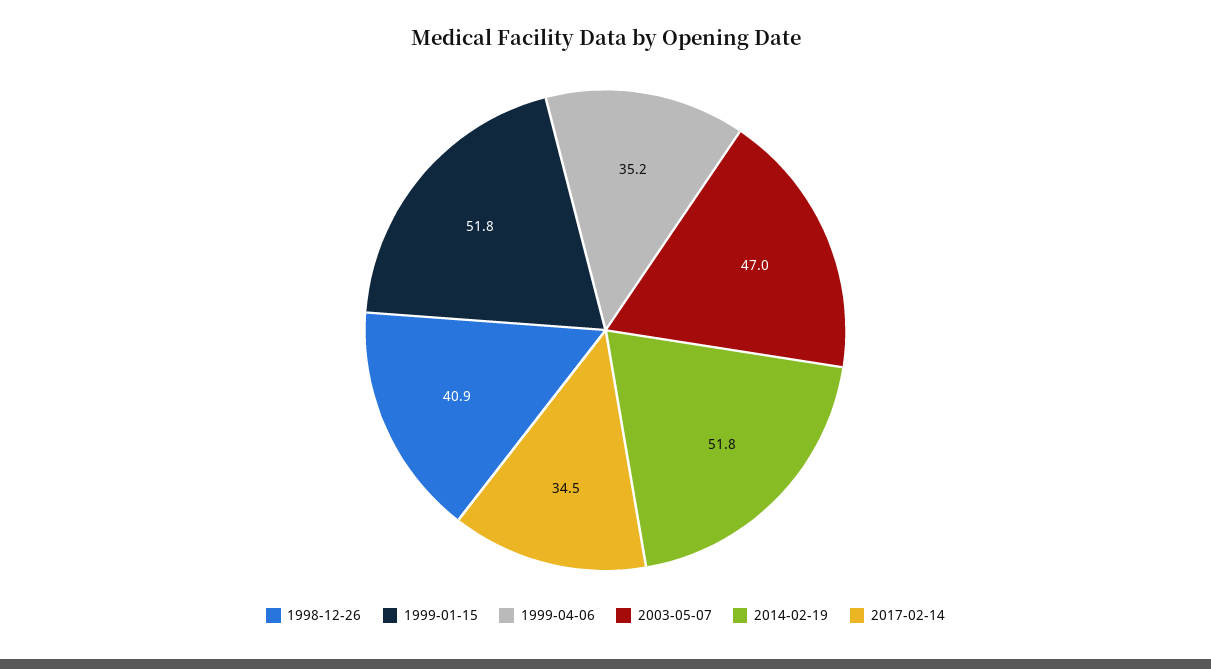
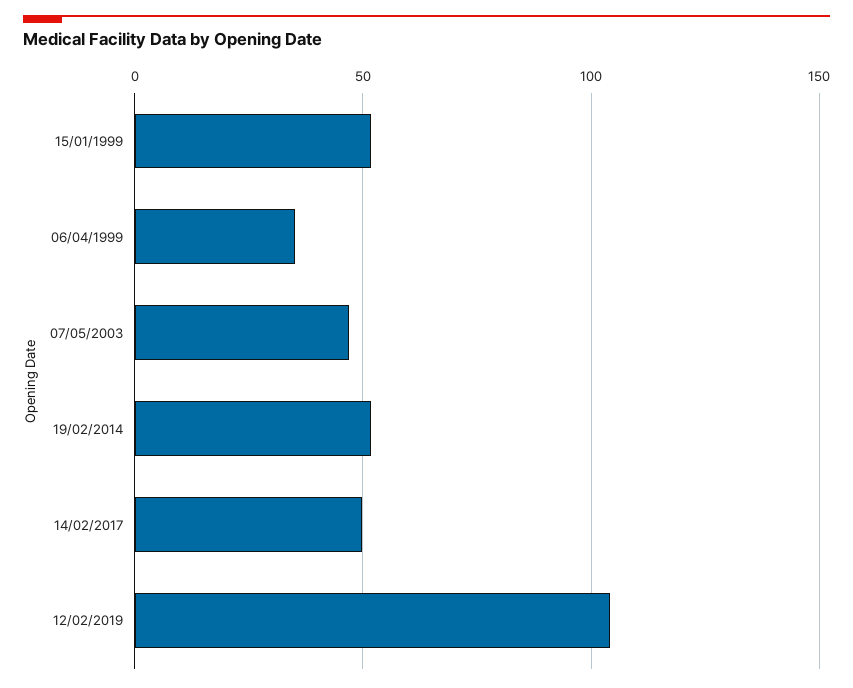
1998-12-26: 40.9 -> none
2017-02-14: 34.5 -> 50
12/02/2019: none -> 105

